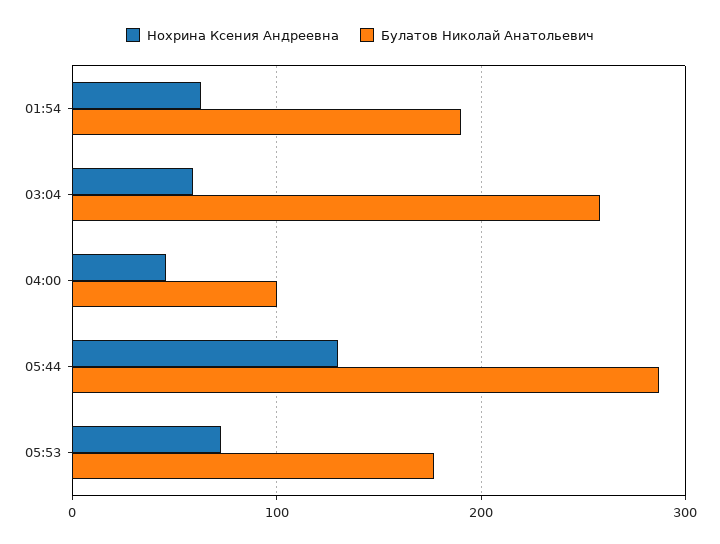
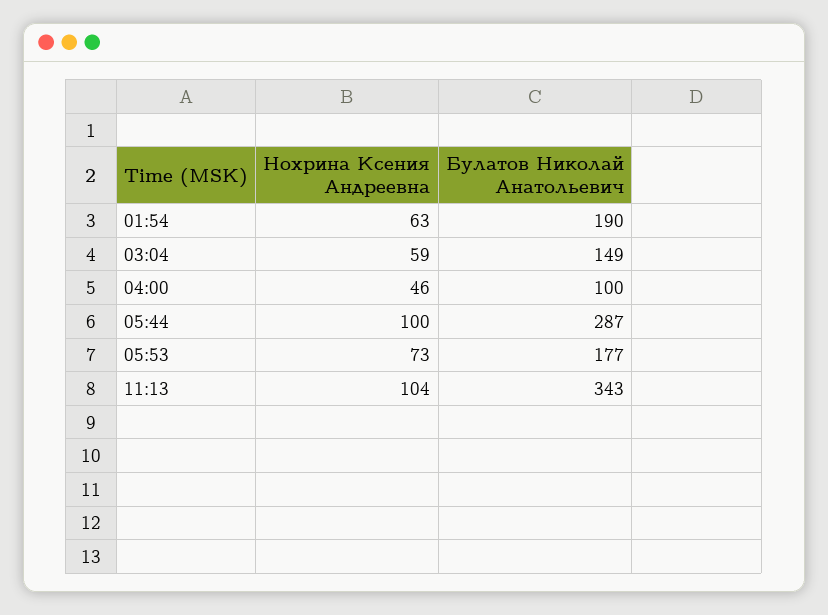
Булатов Николай Анатольевич, 03:04: 260 -> 149
Нохрина Ксения Андреевна, 05:44: 130 -> 100
Нохрина Ксения Андреевна, 11:13: none -> 104
Булатов Николай Анатольевич, 11:13: none -> 343

